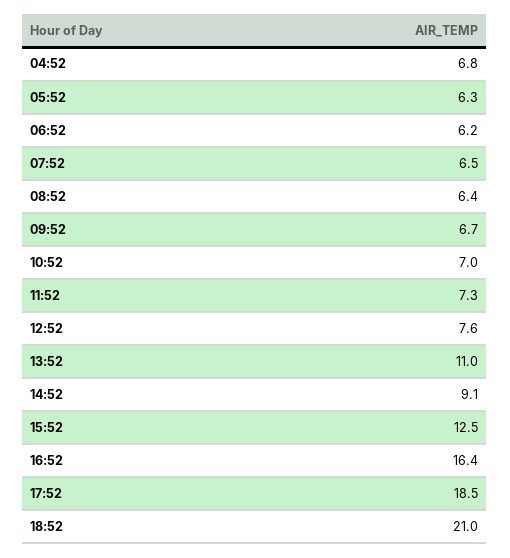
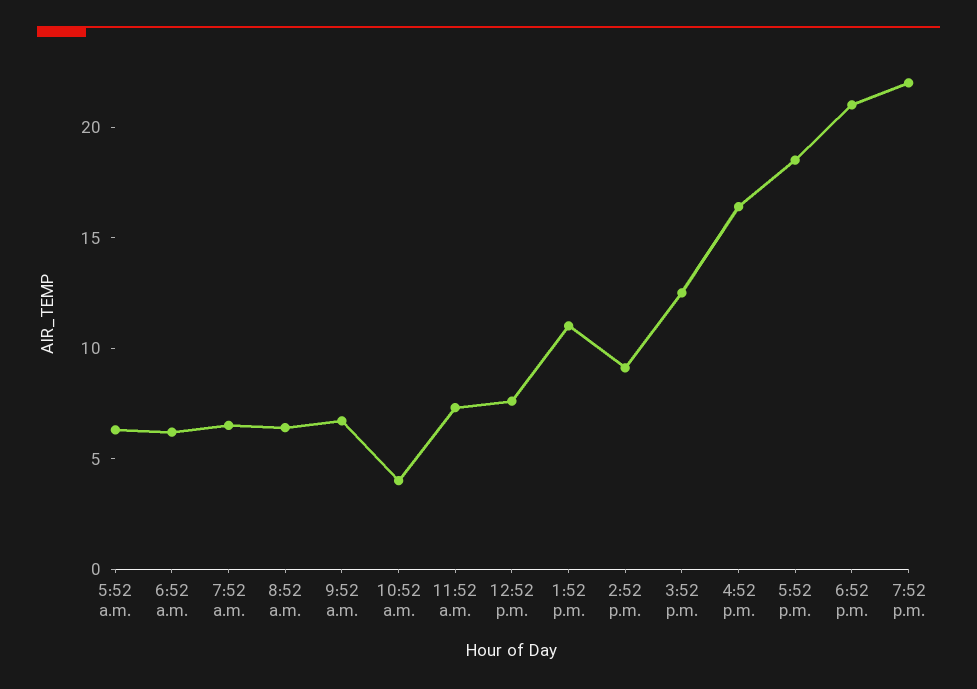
04:52: 6.8 -> none
10:52: 7 -> 4
7:52 p.m.: none -> 22

